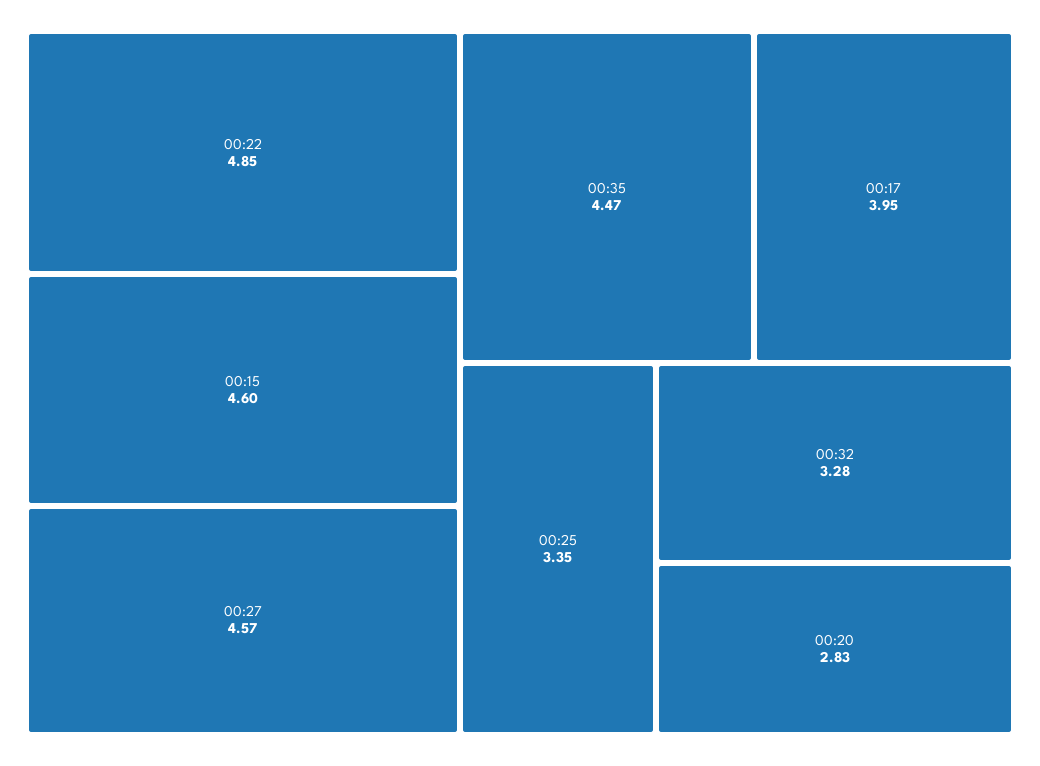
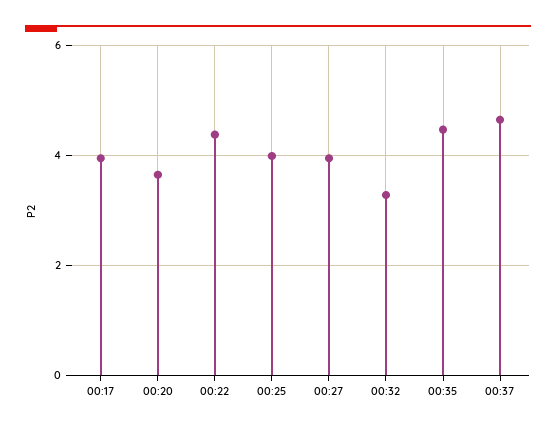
00:22: 4.85 -> 4.4
00:15: 4.6 -> none
00:27: 4.57 -> 4
00:25: 3.35 -> 4
00:20: 2.83 -> 3.6
00:37: none -> 4.6

